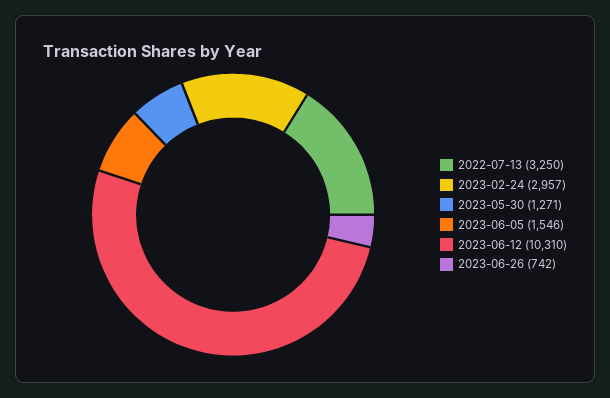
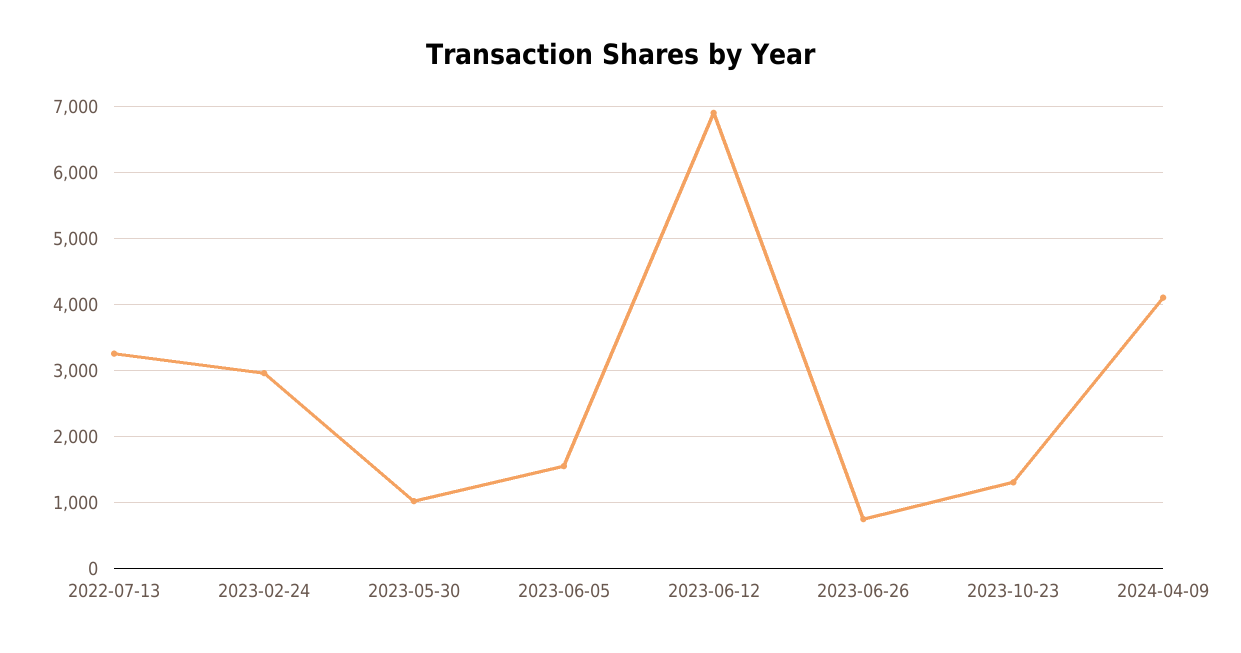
2023-05-30: 1271 -> 1000
2023-06-12: 10310 -> 6900
2023-10-23: none -> 1300
2024-04-09: none -> 4100

